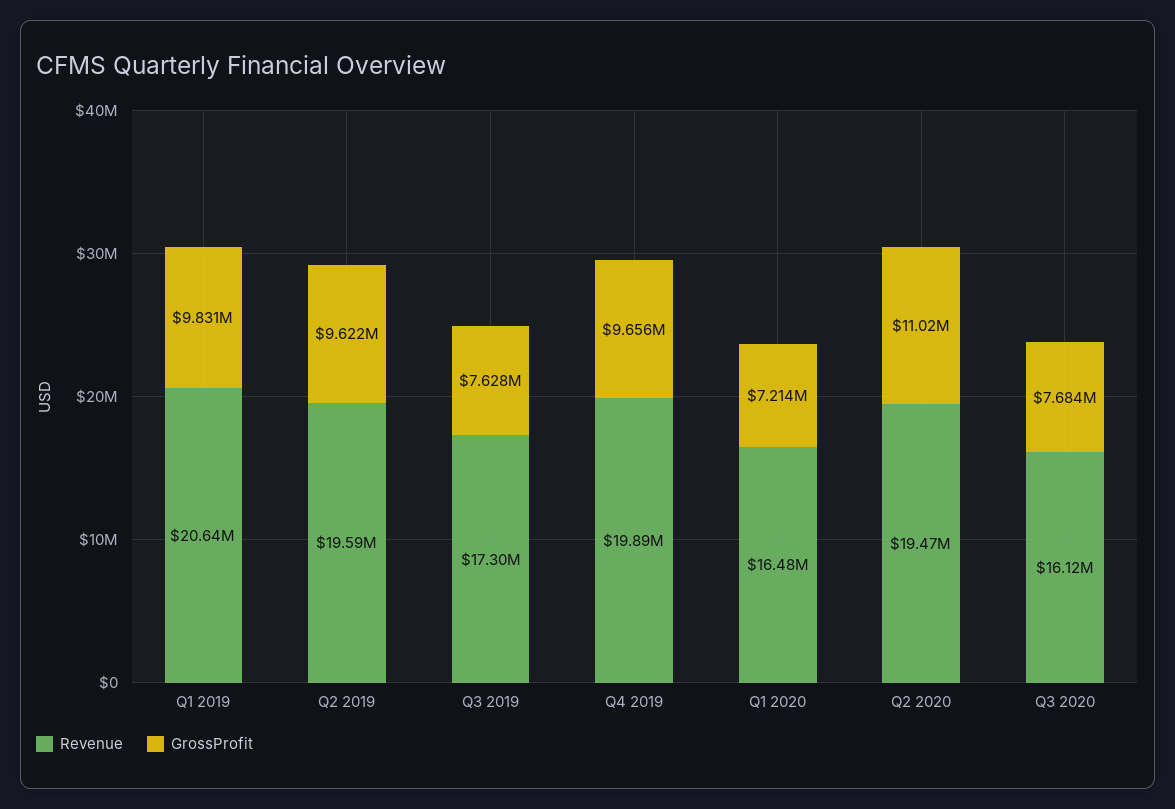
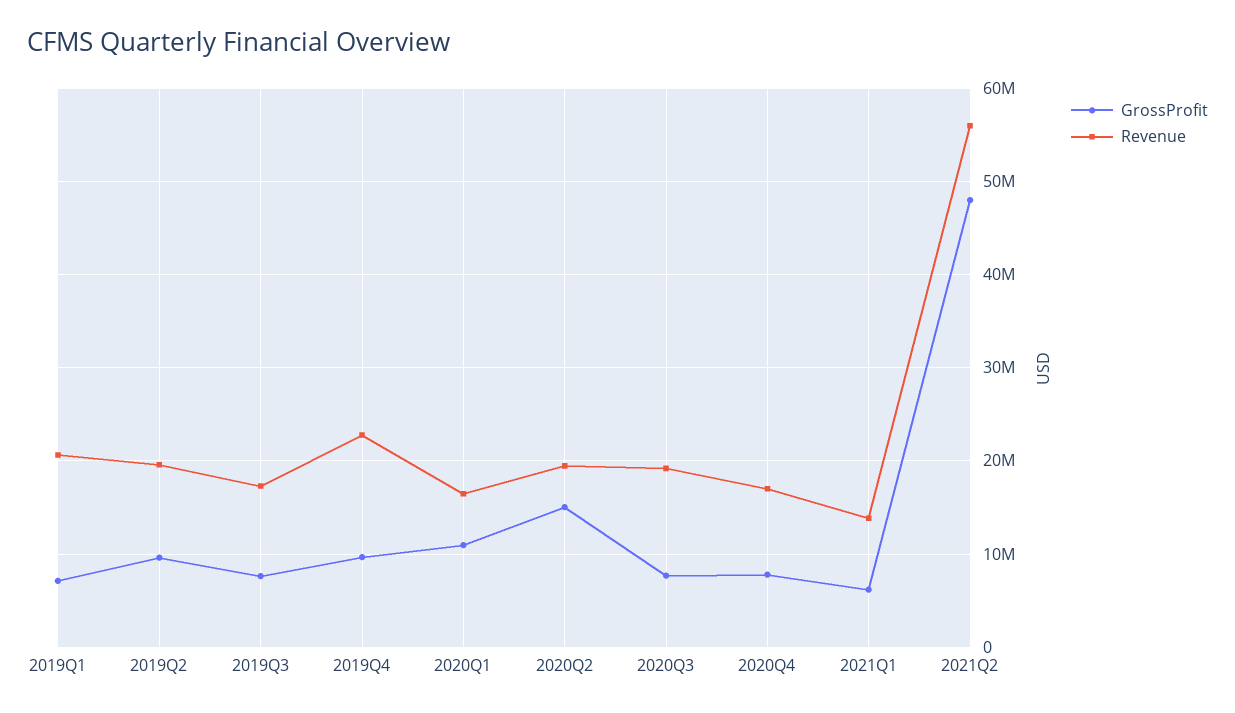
GrossProfit, Q1 2019: 9831000 -> 7000000
Revenue, Q4 2019: 19890000 -> 23000000
GrossProfit, Q1 2020: 7214000 -> 11000000
GrossProfit, Q2 2020: 11020000 -> 15000000
Revenue, Q3 2020: 16120000 -> 19000000
GrossProfit, 2020Q4: none -> 8000000
Revenue, 2020Q4: none -> 17000000
GrossProfit, 2021Q1: none -> 6000000
Revenue, 2021Q1: none -> 14000000
GrossProfit, 2021Q2: none -> 48000000
Revenue, 2021Q2: none -> 56000000

